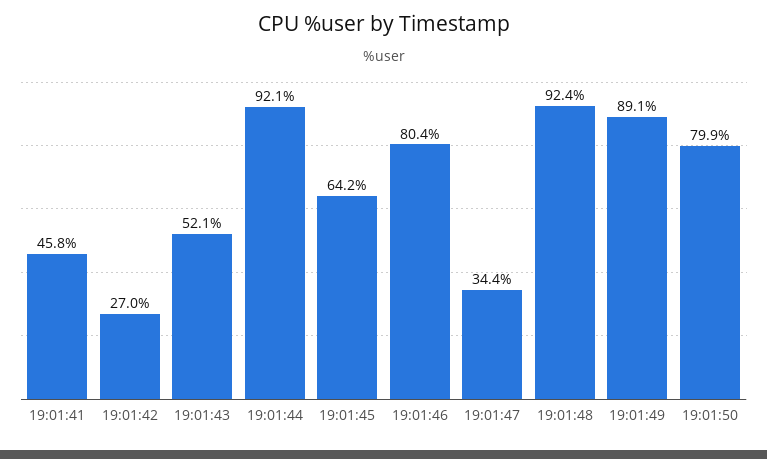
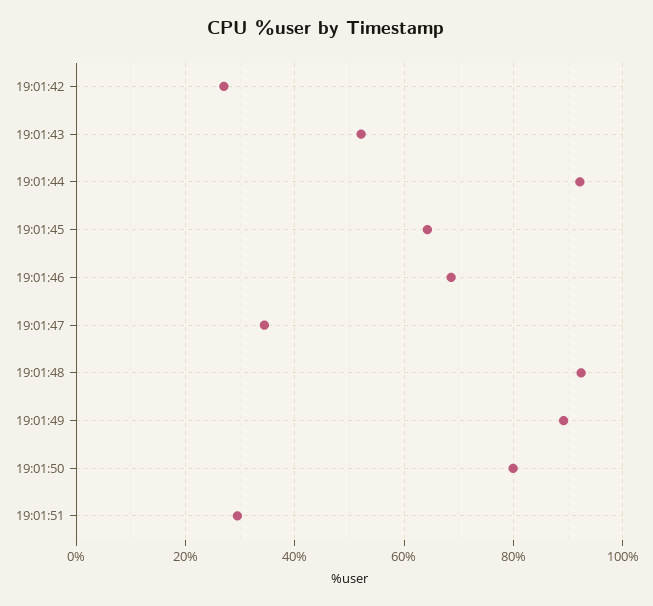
19:01:41: 45.8 -> none
19:01:46: 80.4 -> 68
19:01:51: none -> 30

